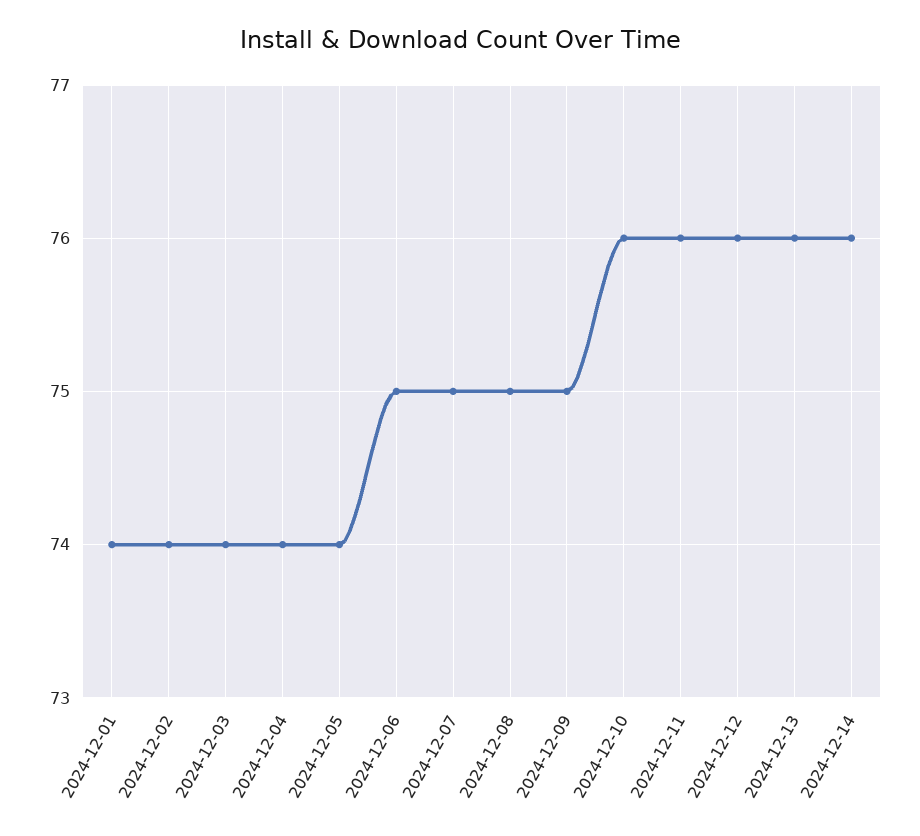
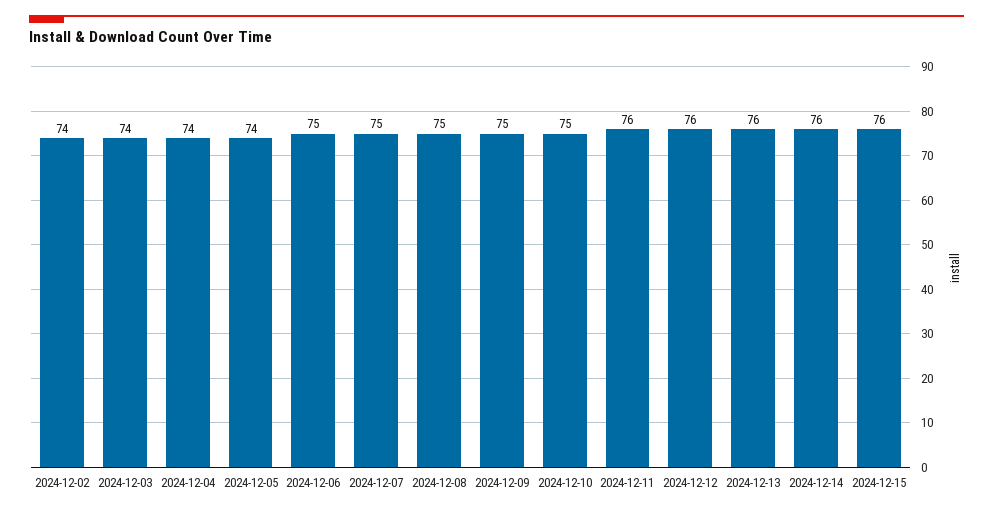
2024-12-01: 74 -> none
2024-12-10: 76 -> 75
2024-12-15: none -> 76

